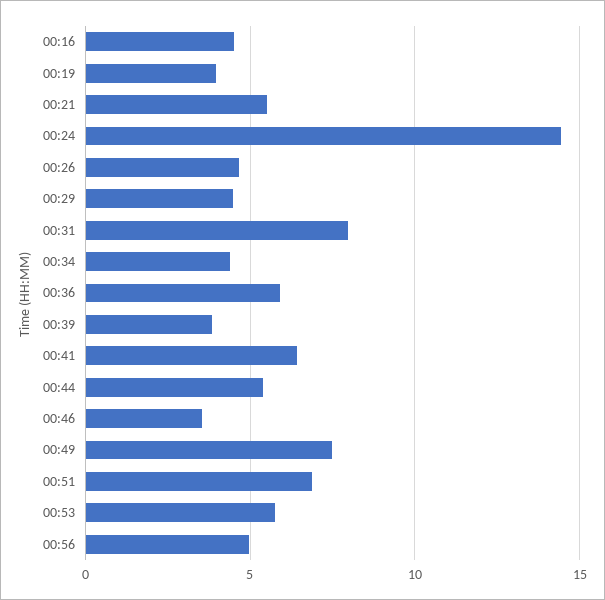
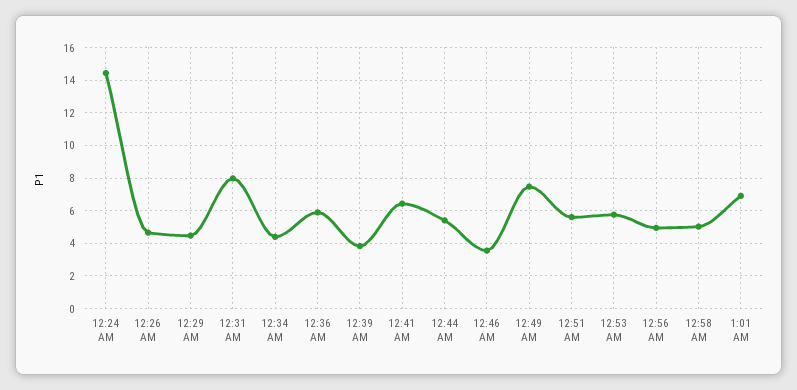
00:16: 4.5 -> none
00:19: 4 -> none
00:21: 5.5 -> none
00:51: 7 -> 5.5
12:58 AM: none -> 5
1:01 AM: none -> 7

